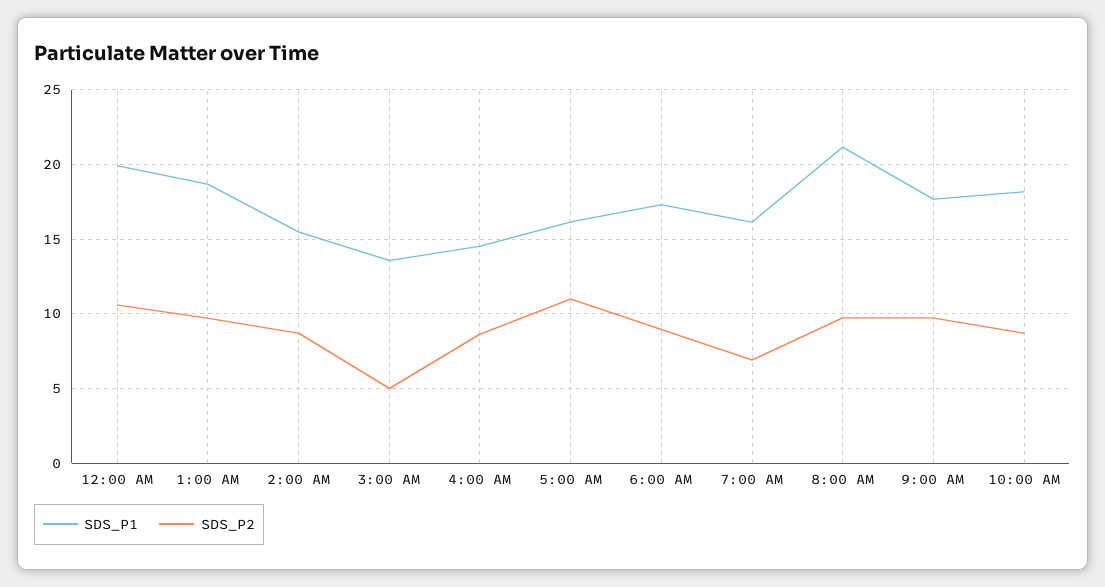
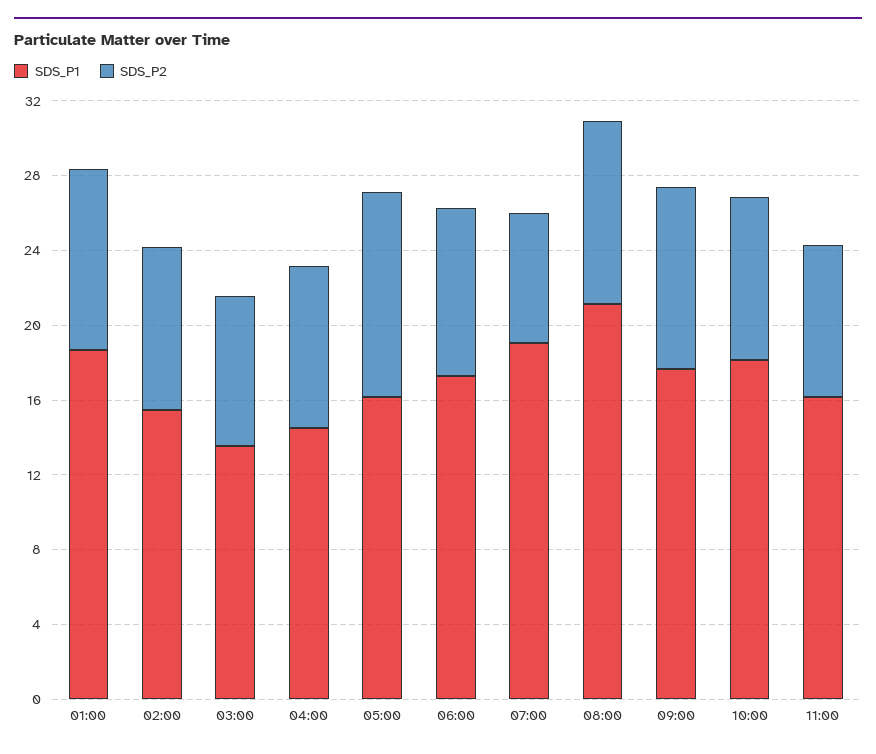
SDS_P1, 12:00 AM: 20 -> none
SDS_P2, 12:00 AM: 10.5 -> none
SDS_P2, 3:00 AM: 5 -> 8
SDS_P1, 7:00 AM: 16 -> 19
SDS_P1, 11:00: none -> 16
SDS_P2, 11:00: none -> 8

